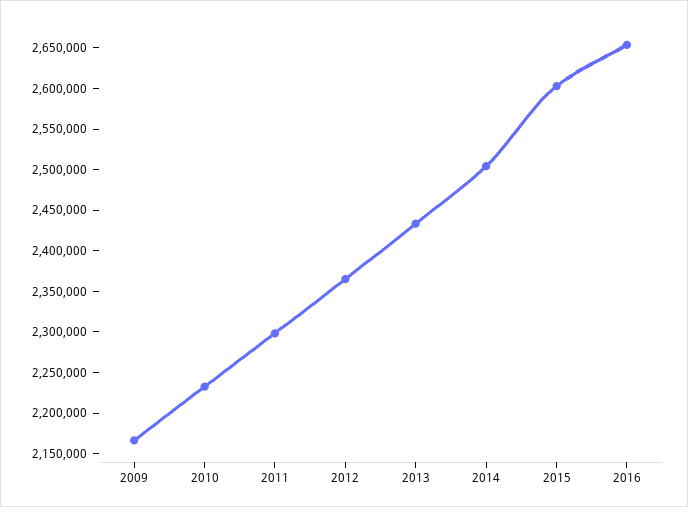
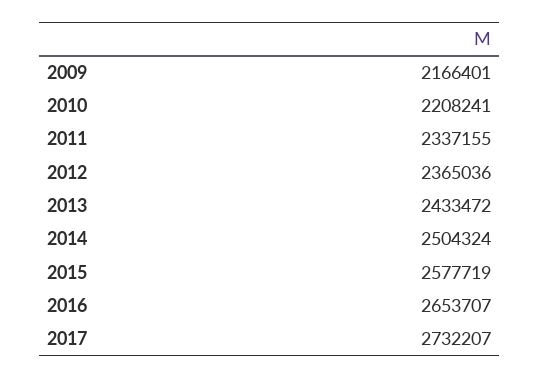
2010: 2230000 -> 2208241
2011: 2300000 -> 2337155
2015: 2600000 -> 2577719
2017: none -> 2732207

